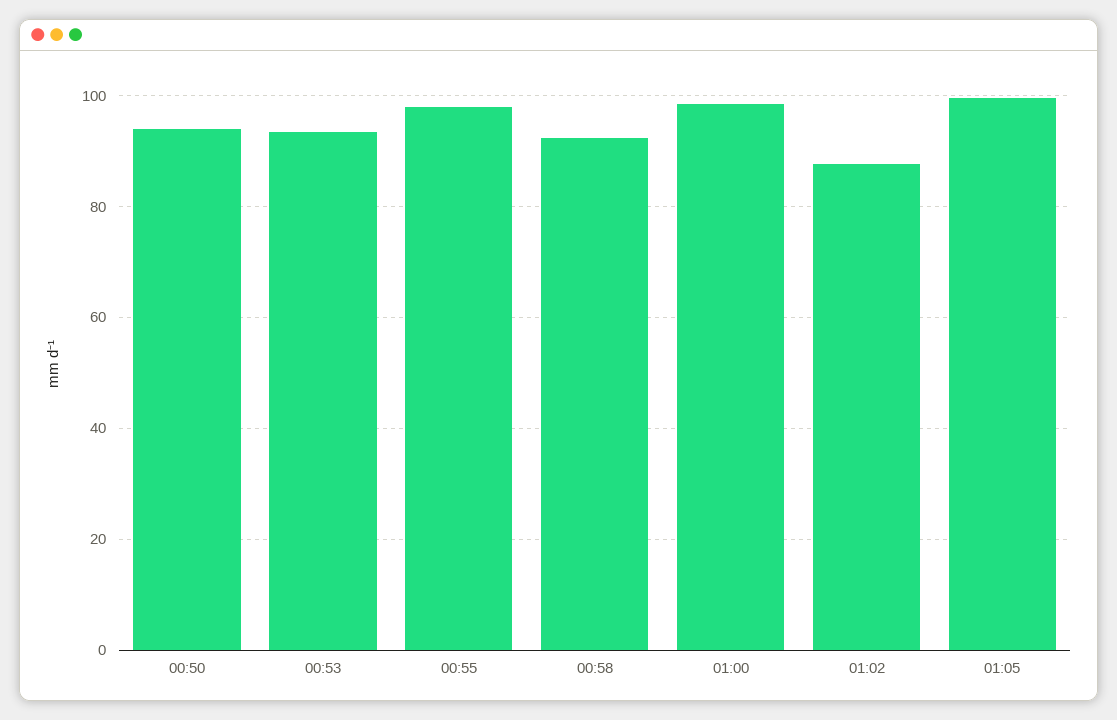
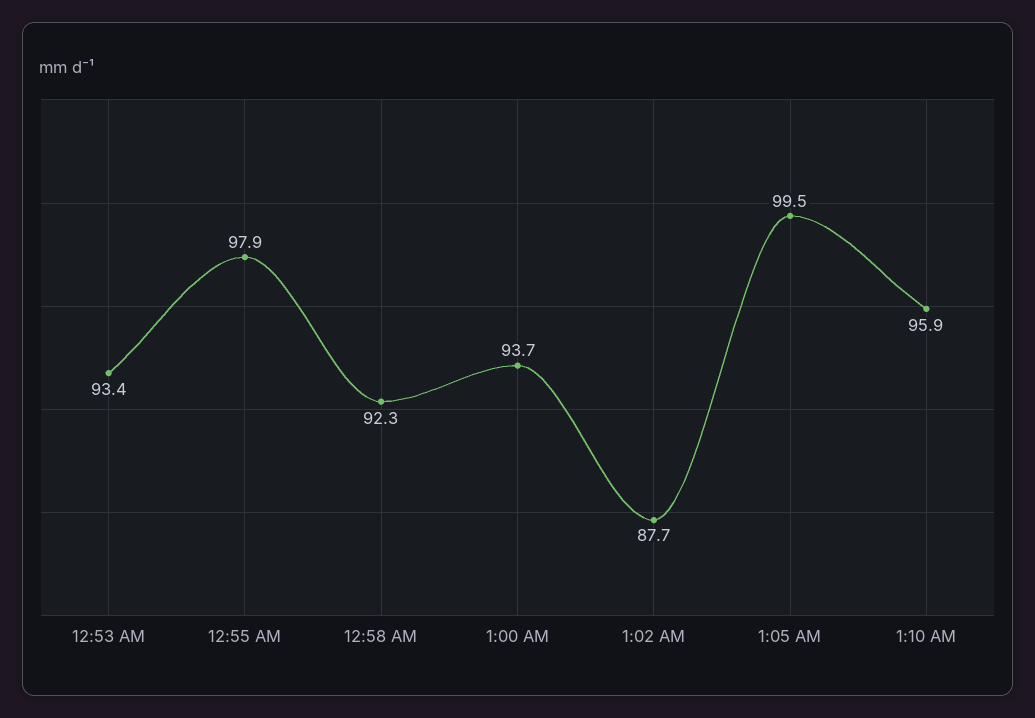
00:50: 94 -> none
01:00: 98 -> 93.7
1:10 AM: none -> 95.9

